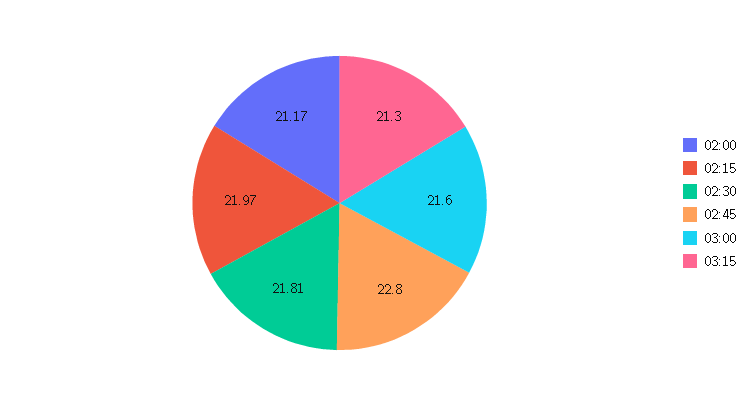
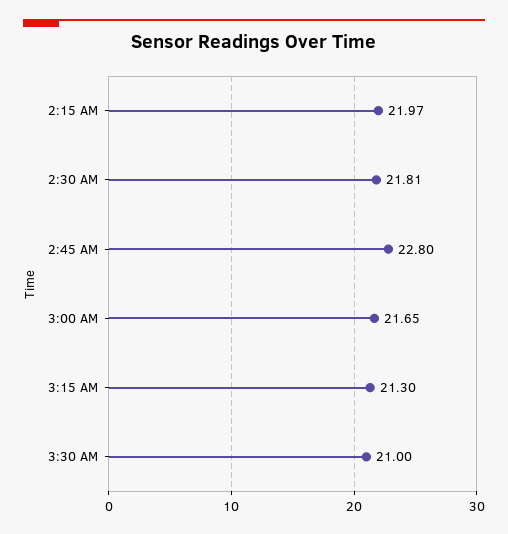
02:00: 21.17 -> none
03:00: 21.6 -> 21.65
3:30 AM: none -> 21

